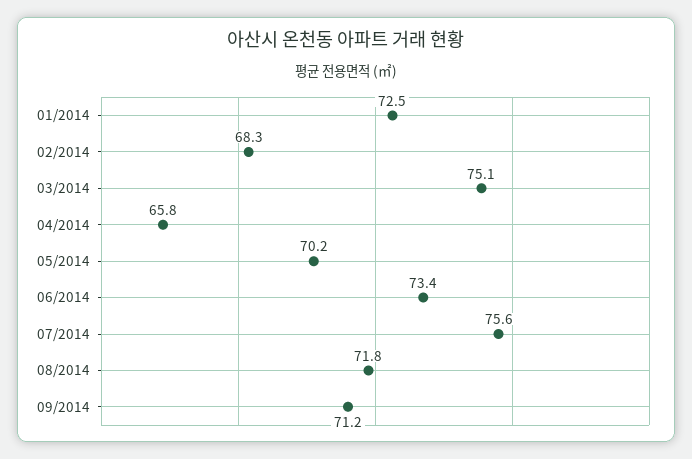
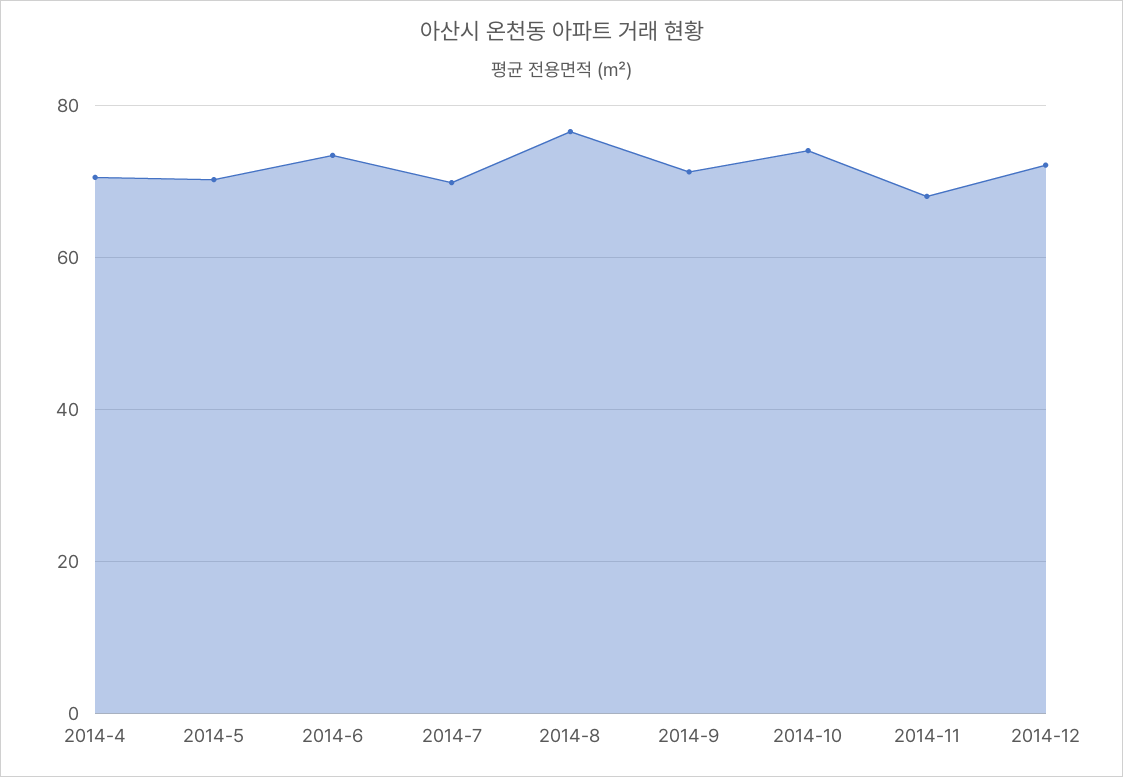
01/2014: 72.5 -> none
02/2014: 68.3 -> none
03/2014: 75.1 -> none
04/2014: 65.8 -> 70
07/2014: 75.6 -> 70
08/2014: 71.8 -> 76
2014-10: none -> 74
2014-11: none -> 68
2014-12: none -> 72

